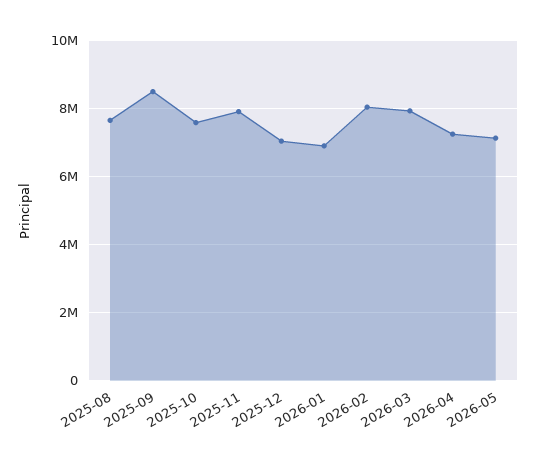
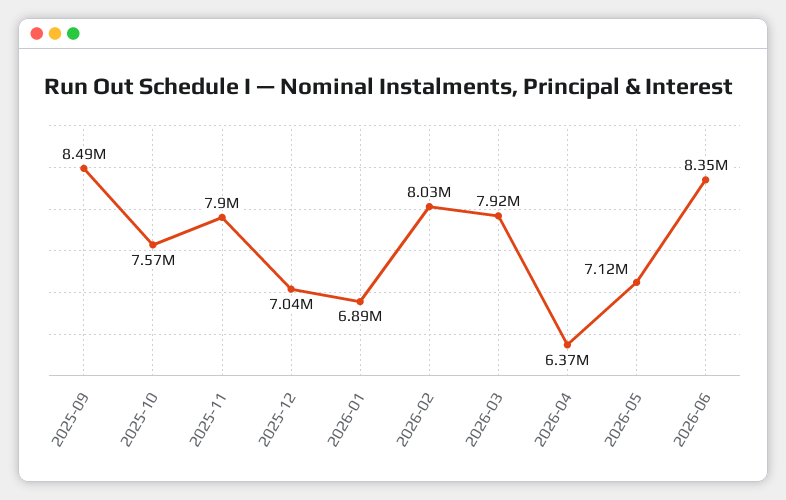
2025-08: 7600000 -> none
2026-04: 7200000 -> 6370000
2026-06: none -> 8350000

